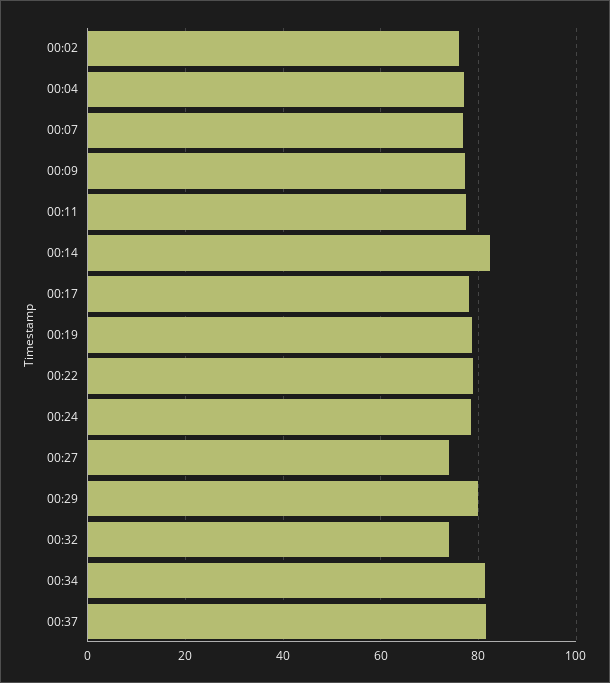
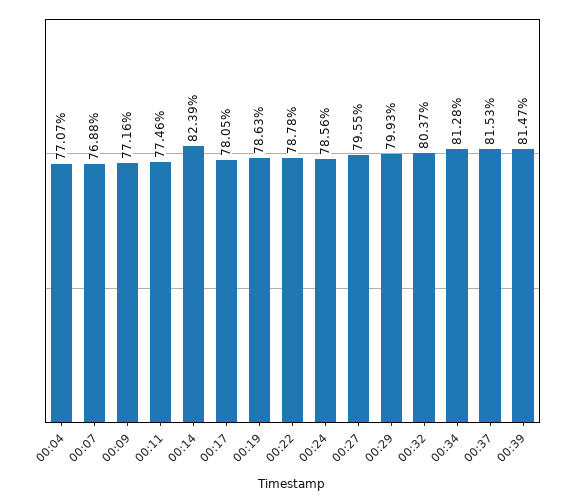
00:02: 76 -> none
00:27: 74 -> 79.55
00:32: 74 -> 80.37
00:39: none -> 81.47

